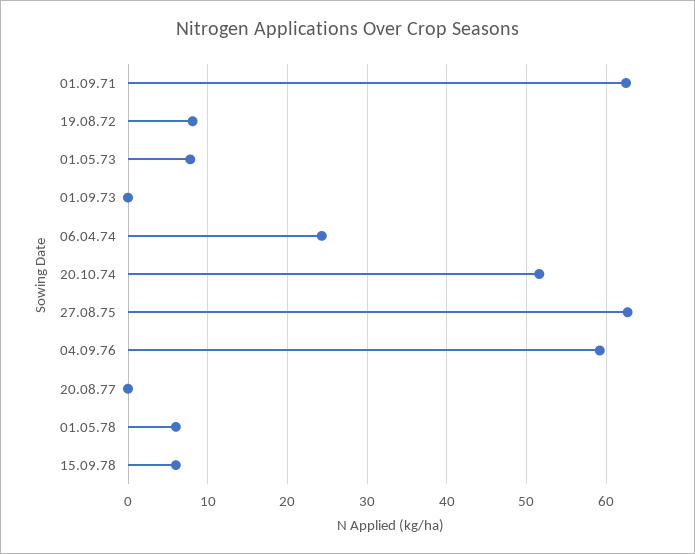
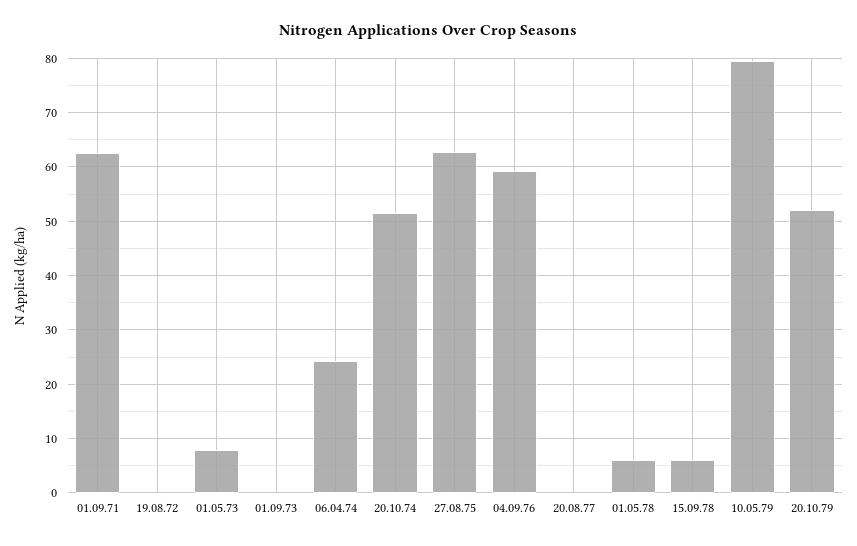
19.08.72: 8 -> 0
10.05.79: none -> 80
20.10.79: none -> 52

